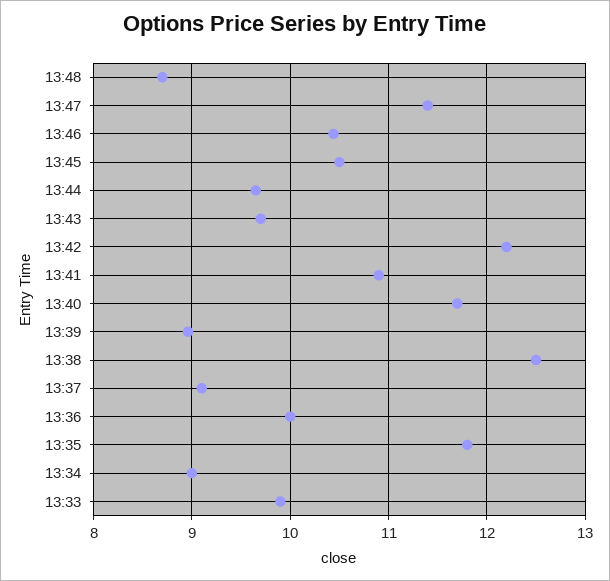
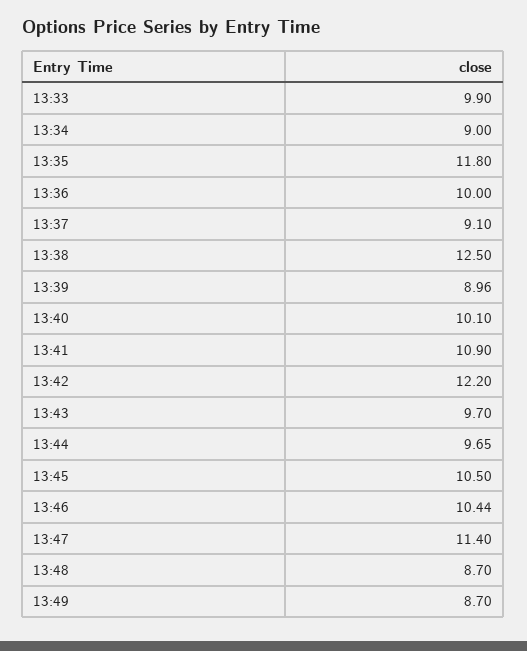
13:40: 11.7 -> 10.1
13:49: none -> 8.7

